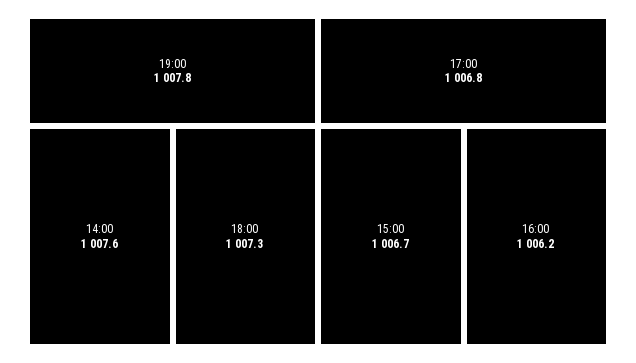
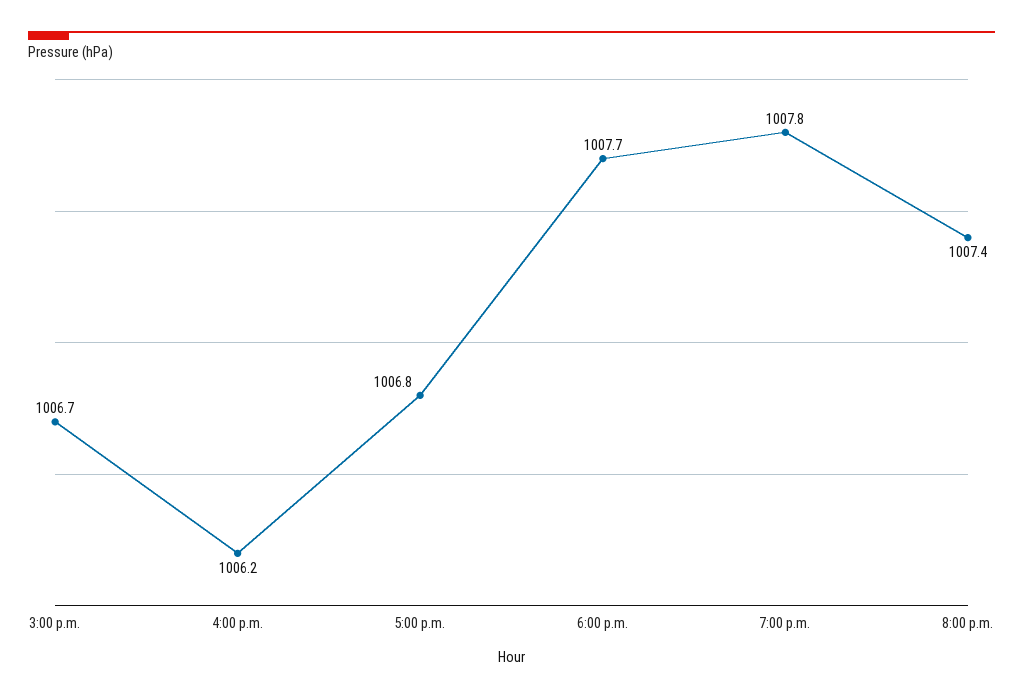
14:00: 1007.6 -> none
18:00: 1007.3 -> 1007.7
8:00 p.m.: none -> 1007.4

